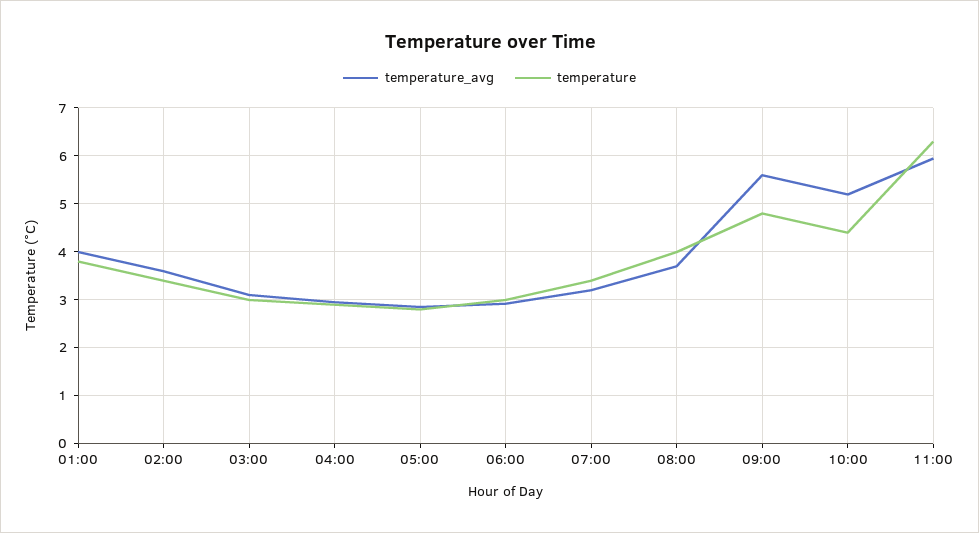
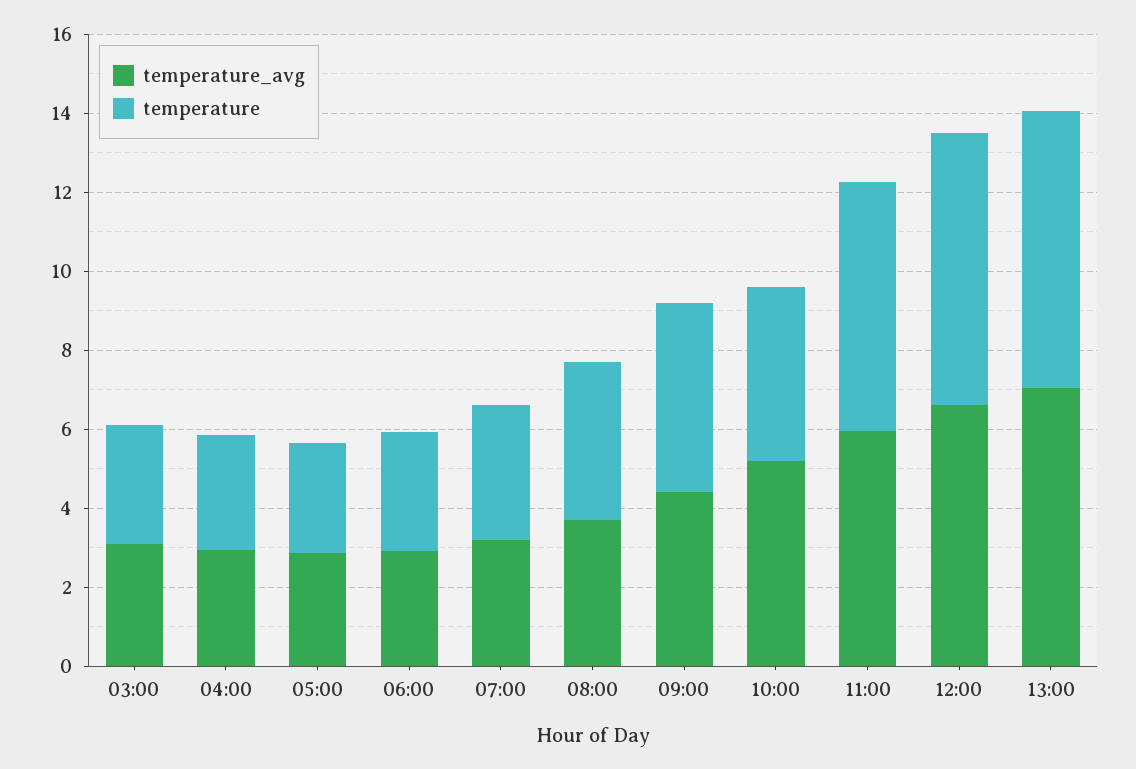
temperature_avg, 01:00: 4 -> none
temperature, 01:00: 3.8 -> none
temperature_avg, 02:00: 3.6 -> none
temperature, 02:00: 3.4 -> none
temperature_avg, 09:00: 5.6 -> 4.5
temperature_avg, 12:00: none -> 6.5
temperature, 12:00: none -> 7
temperature_avg, 13:00: none -> 7
temperature, 13:00: none -> 7

